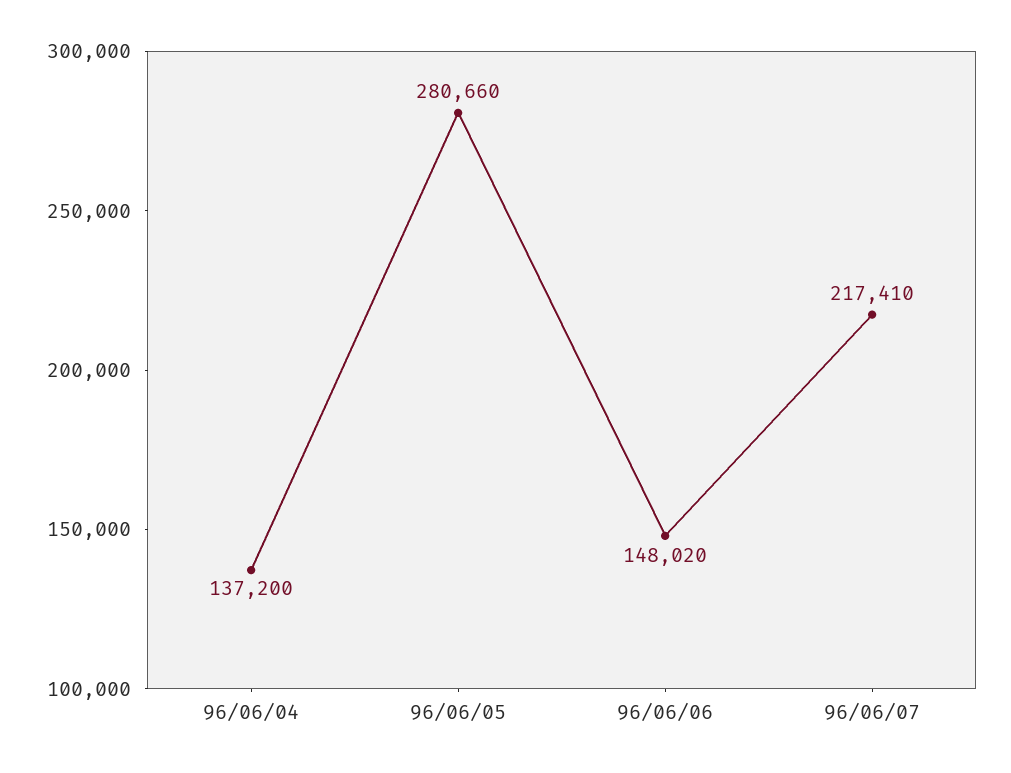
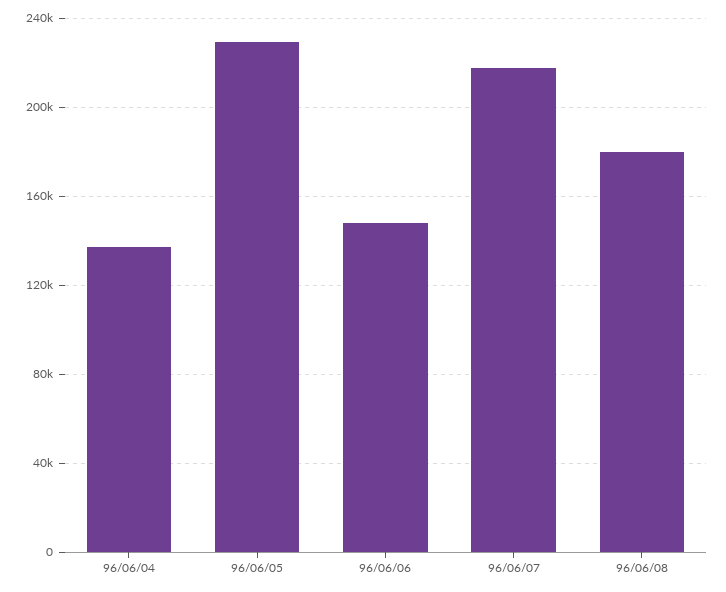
96/06/05: 280660 -> 230000
96/06/08: none -> 180000

